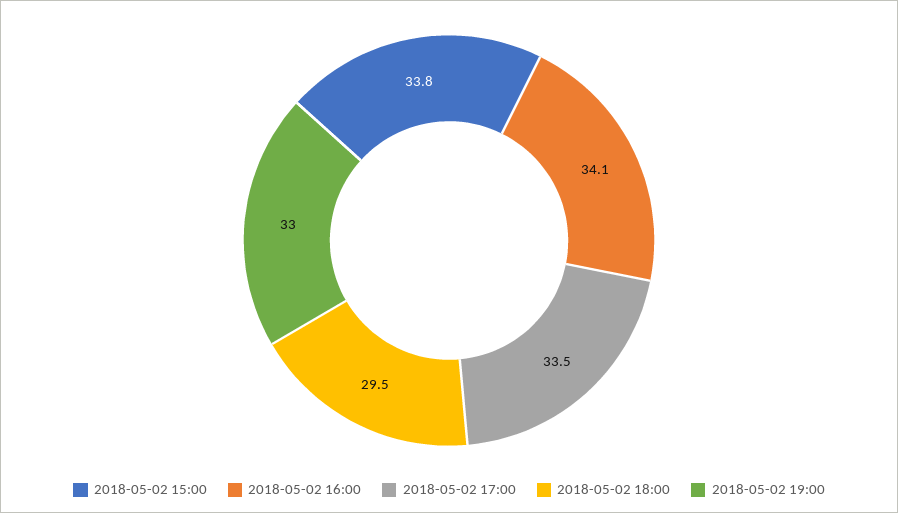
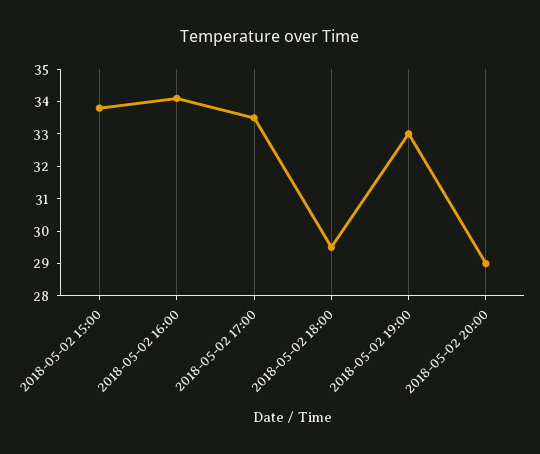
2018-05-02 20:00: none -> 29

